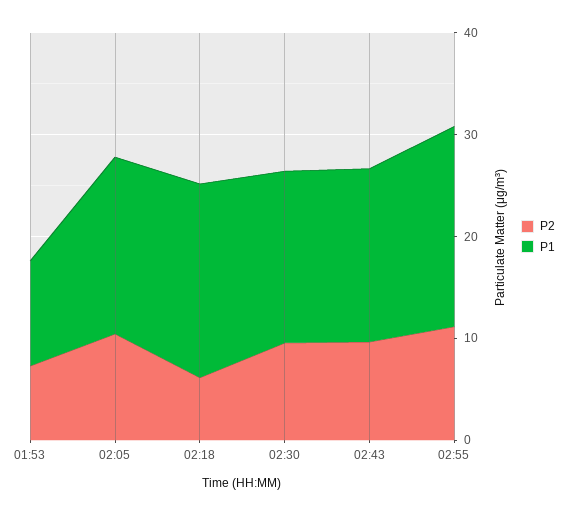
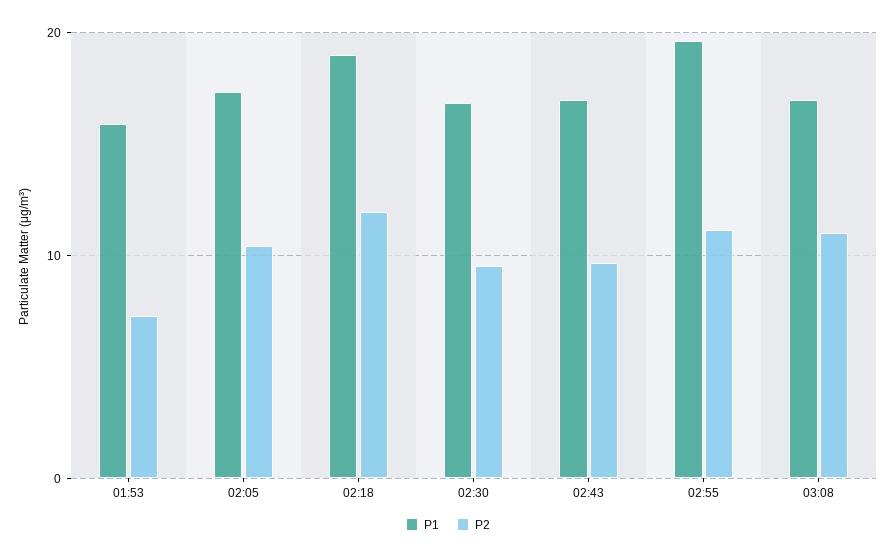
P1, 01:53: 10 -> 16
P2, 02:18: 6 -> 12
P1, 03:08: none -> 17
P2, 03:08: none -> 11

